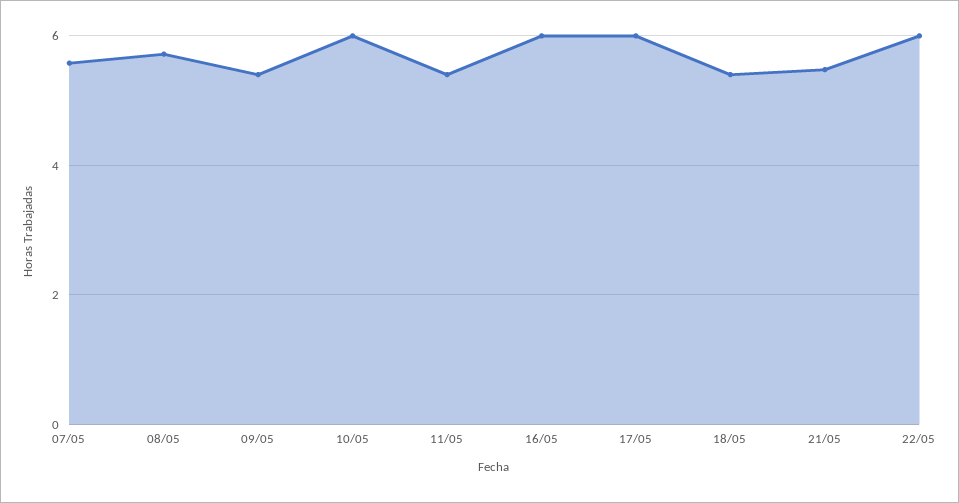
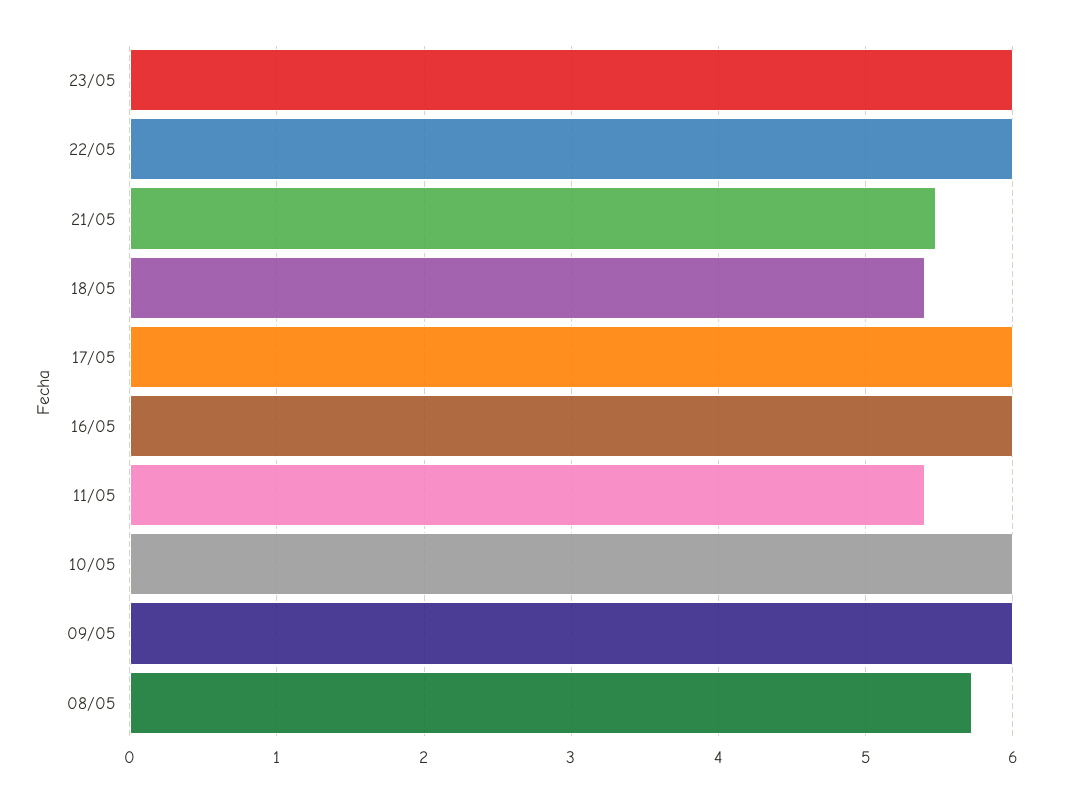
07/05: 5.6 -> none
09/05: 5.4 -> 6
23/05: none -> 6

